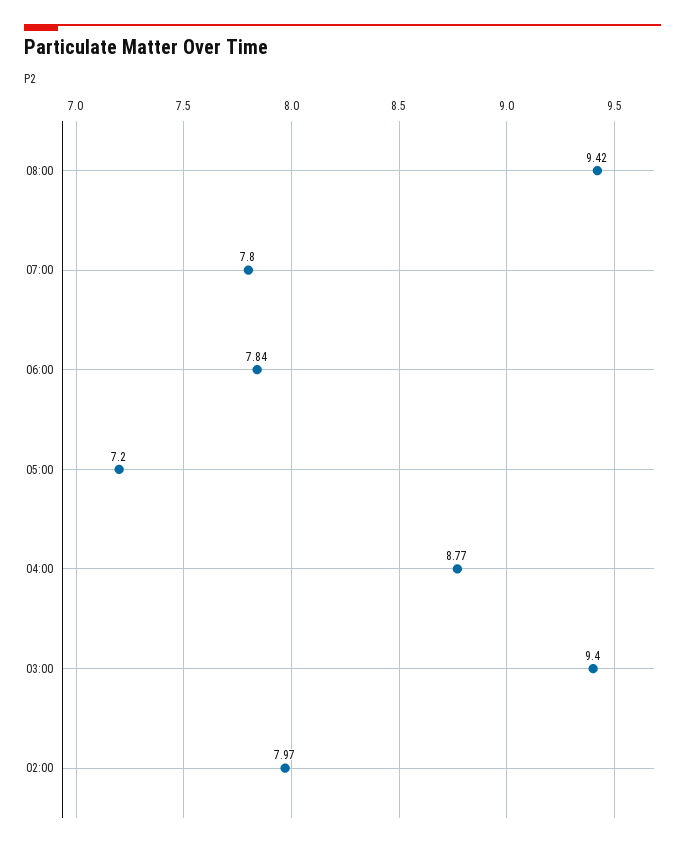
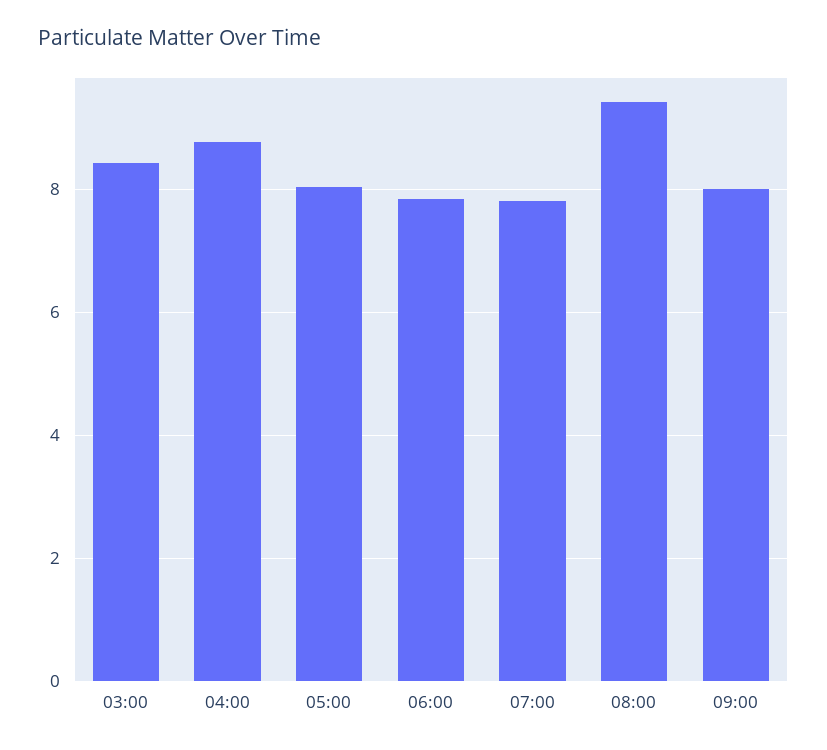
05:00: 7.2 -> 8
03:00: 9.4 -> 8.4
02:00: 7.97 -> none
09:00: none -> 8

